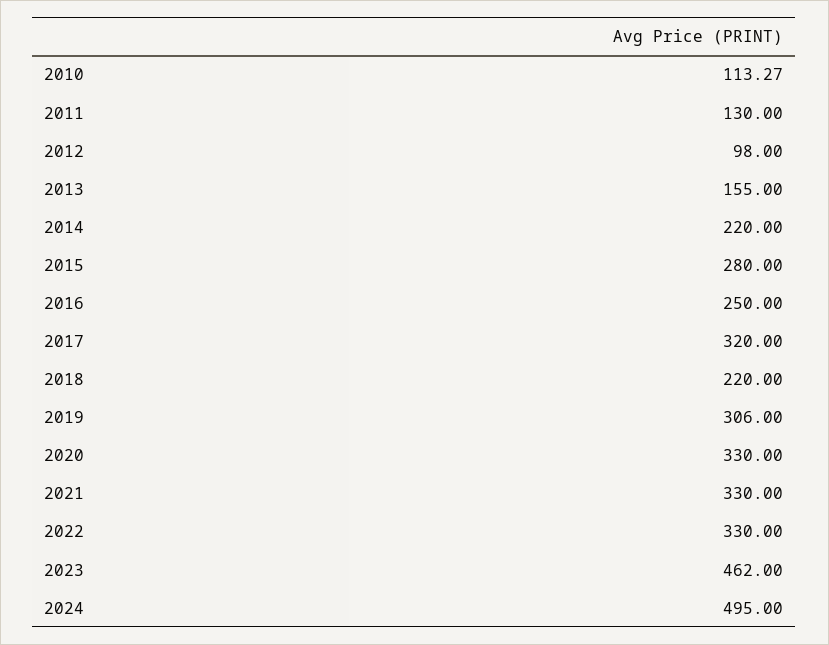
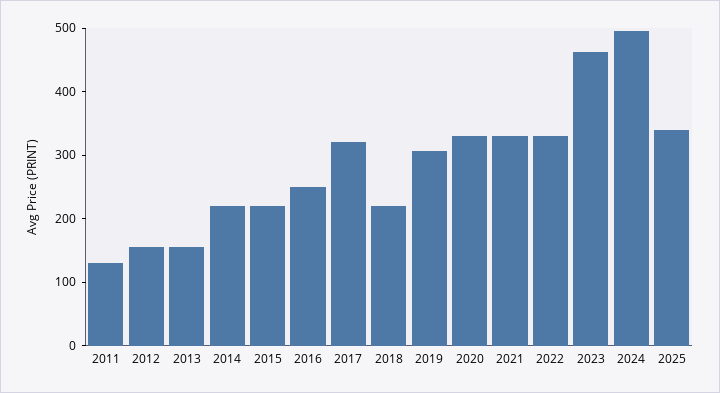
2010: 113.27 -> none
2012: 98 -> 160
2015: 280 -> 220
2025: none -> 340

